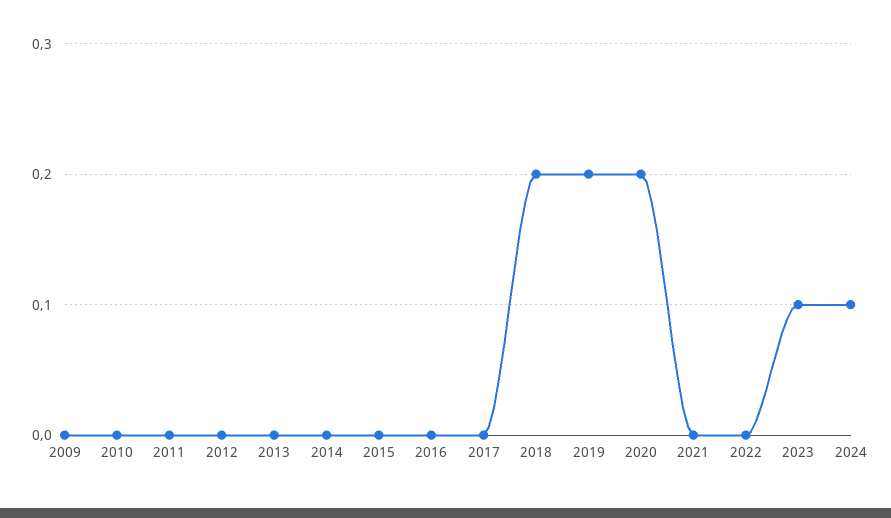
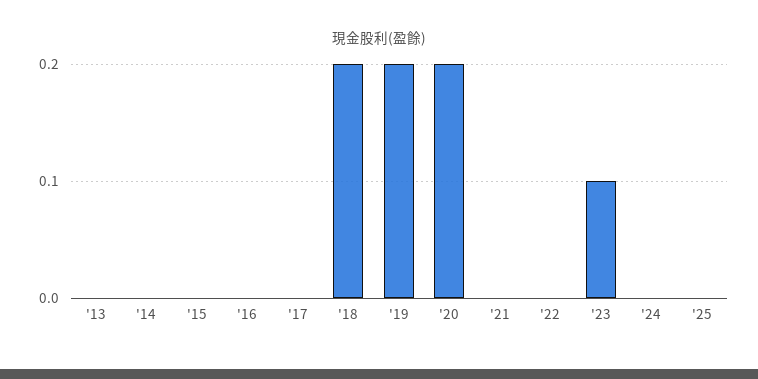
2009: 0 -> none
2010: 0 -> none
2011: 0 -> none
2012: 0 -> none
2024: 0.1 -> 0
'25: none -> 0

